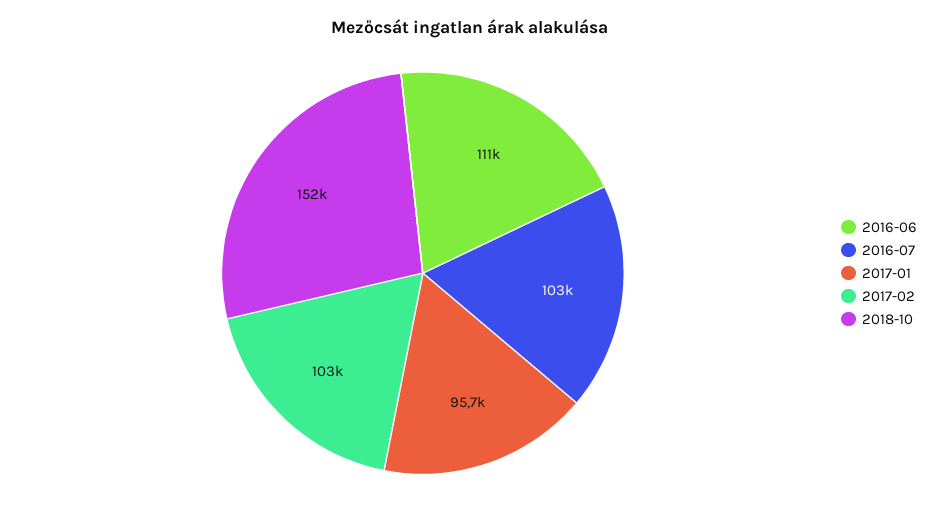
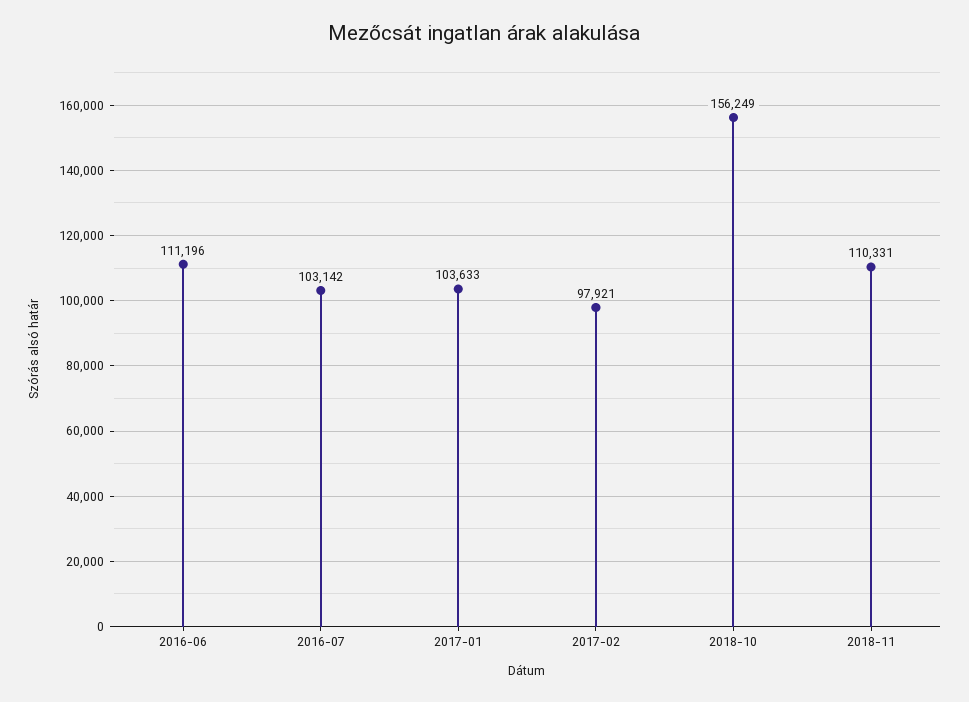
2017-01: 95700 -> 103633
2017-02: 103000 -> 97921
2018-10: 152000 -> 156249
2018-11: none -> 110331

